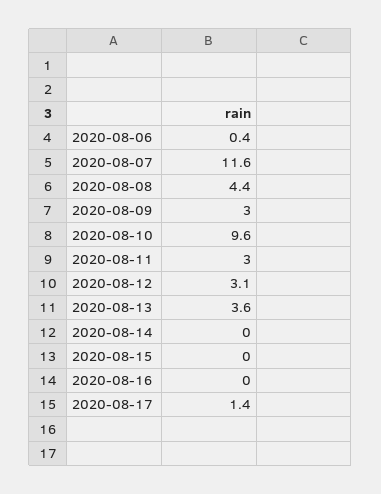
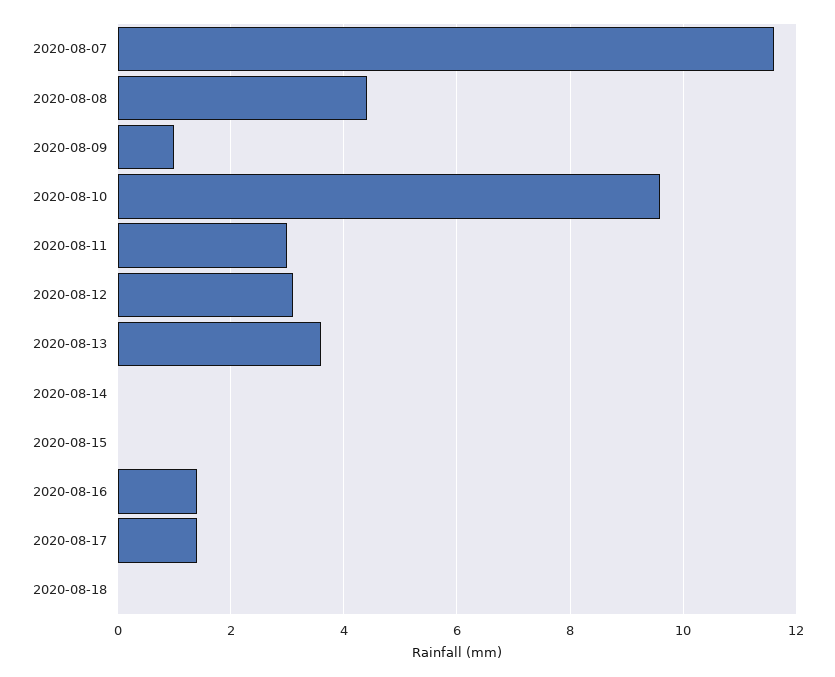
2020-08-06: 0.4 -> none
2020-08-09: 3 -> 1
2020-08-16: 0 -> 1.5
2020-08-18: none -> 0

